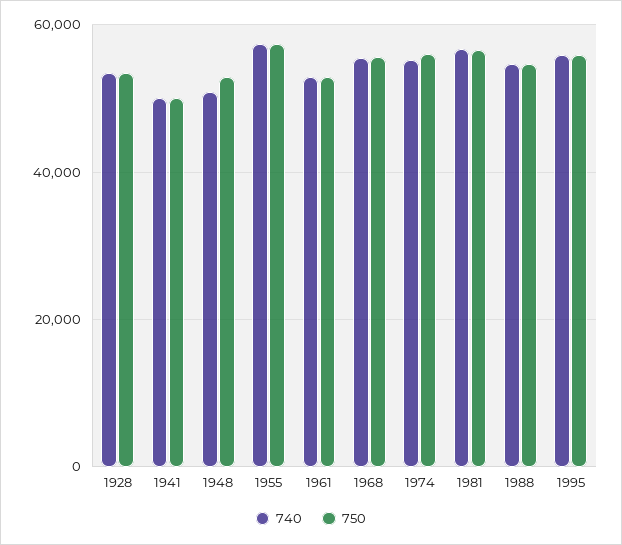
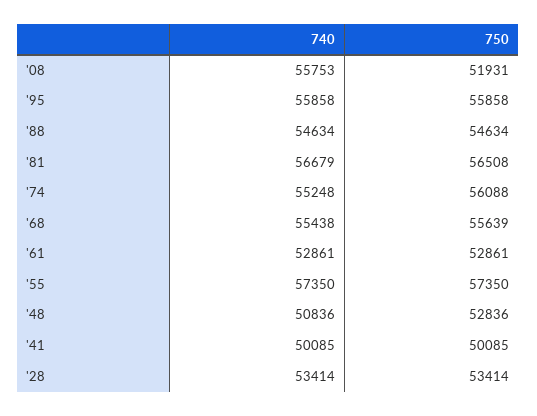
740, '08: none -> 55753
750, '08: none -> 51931

